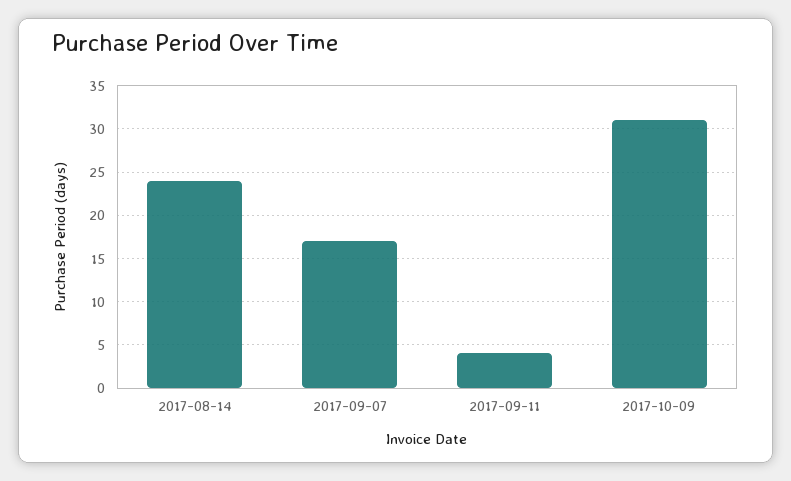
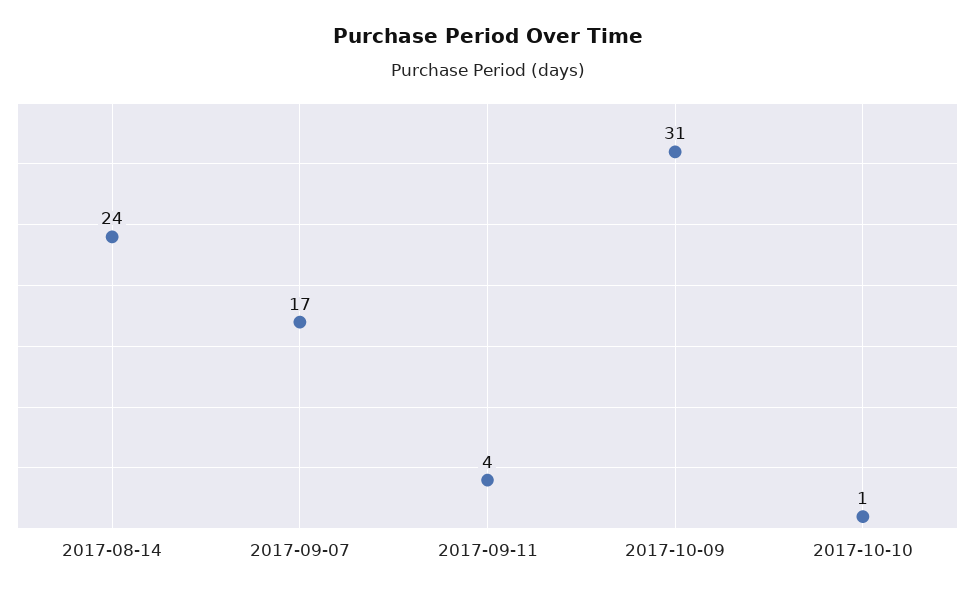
2017-10-10: none -> 1

